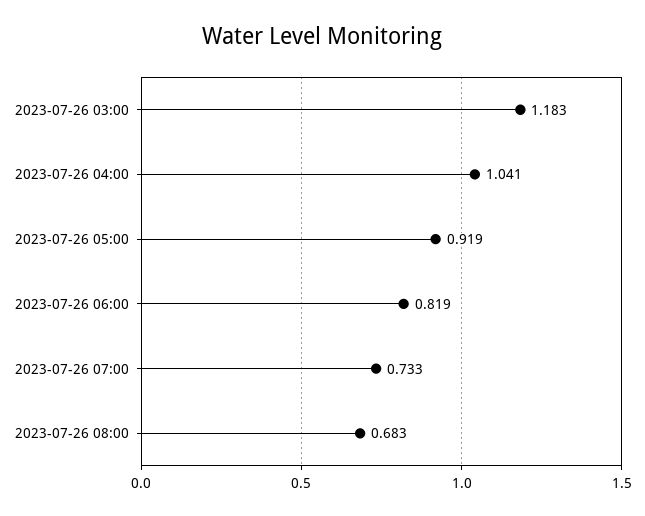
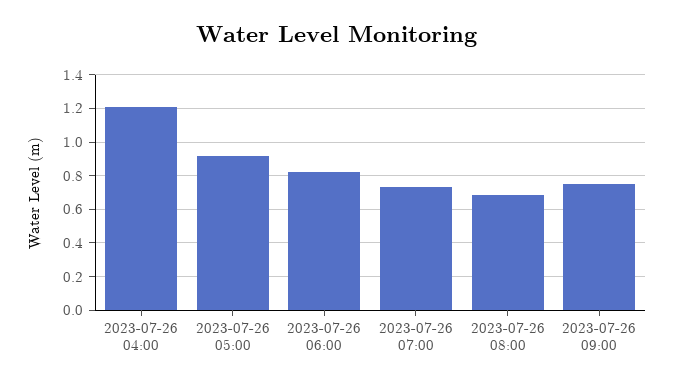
2023-07-26 03:00: 1.183 -> none
2023-07-26 04:00: 1.041 -> 1.2
2023-07-26 09:00: none -> 0.75

